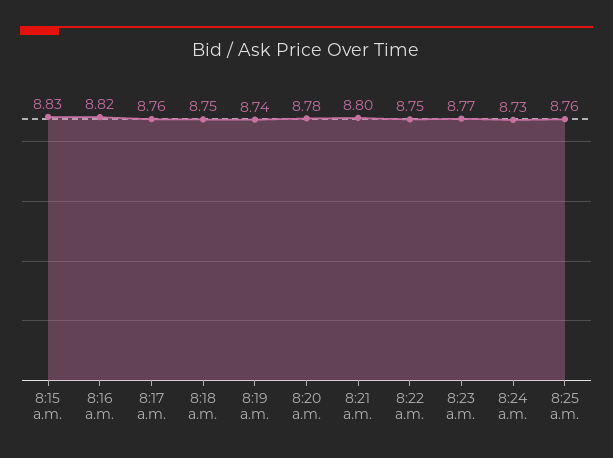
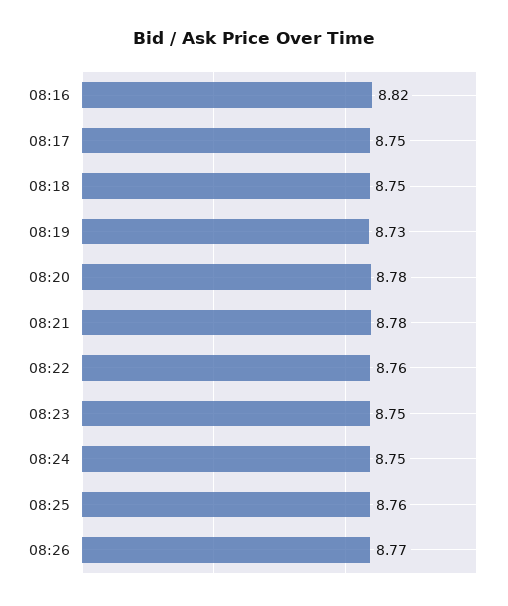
8:15 a.m.: 8.83 -> none
8:17 a.m.: 8.76 -> 8.75
8:19 a.m.: 8.74 -> 8.73
8:21 a.m.: 8.8 -> 8.78
8:22 a.m.: 8.75 -> 8.76
8:23 a.m.: 8.77 -> 8.75
8:24 a.m.: 8.73 -> 8.75
08:26: none -> 8.77

